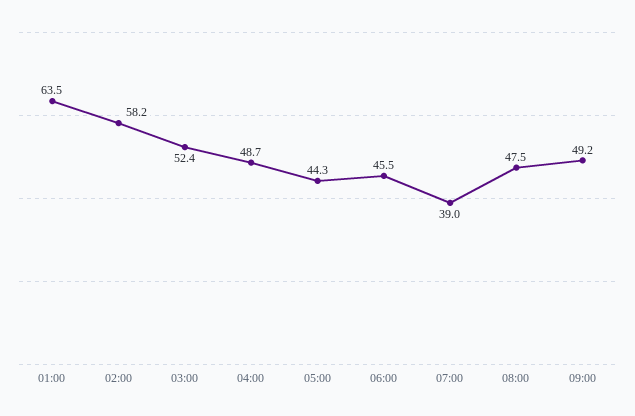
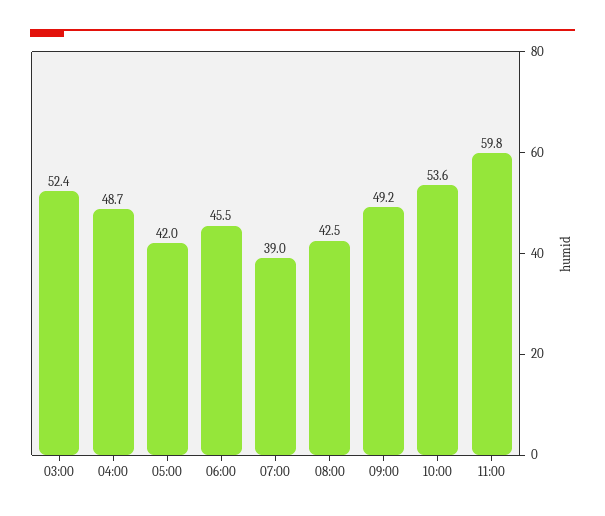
01:00: 63.5 -> none
02:00: 58.2 -> none
05:00: 44.3 -> 42
08:00: 47.5 -> 42.5
10:00: none -> 53.6
11:00: none -> 59.8

